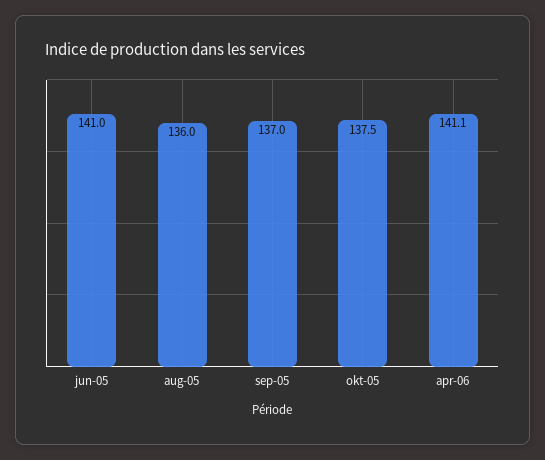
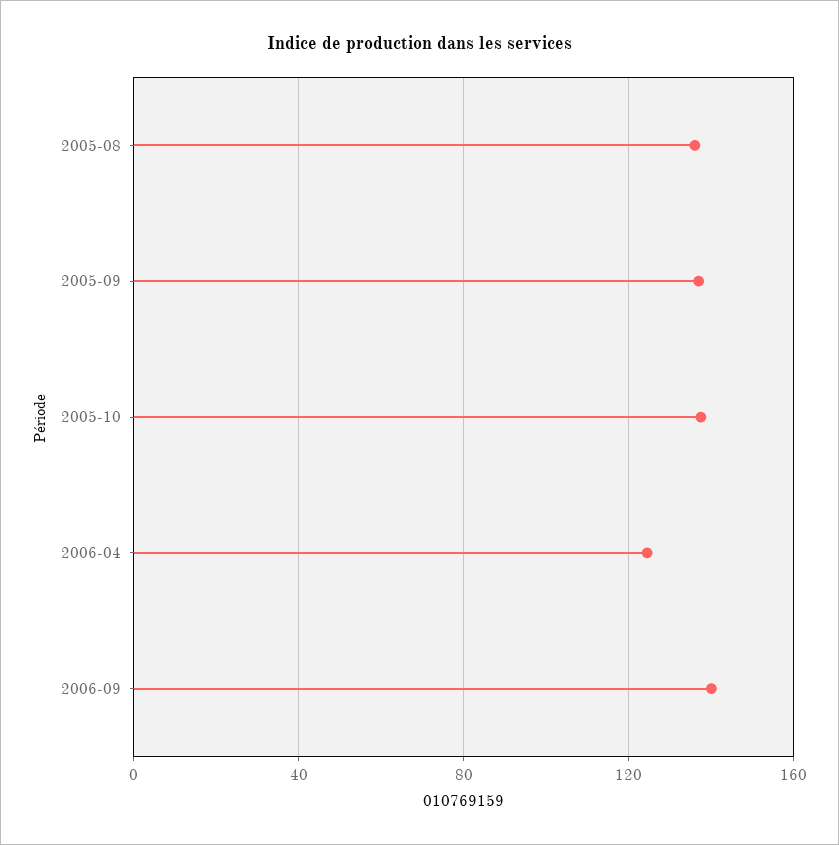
jun-05: 141 -> none
apr-06: 141.1 -> 125
2006-09: none -> 140

